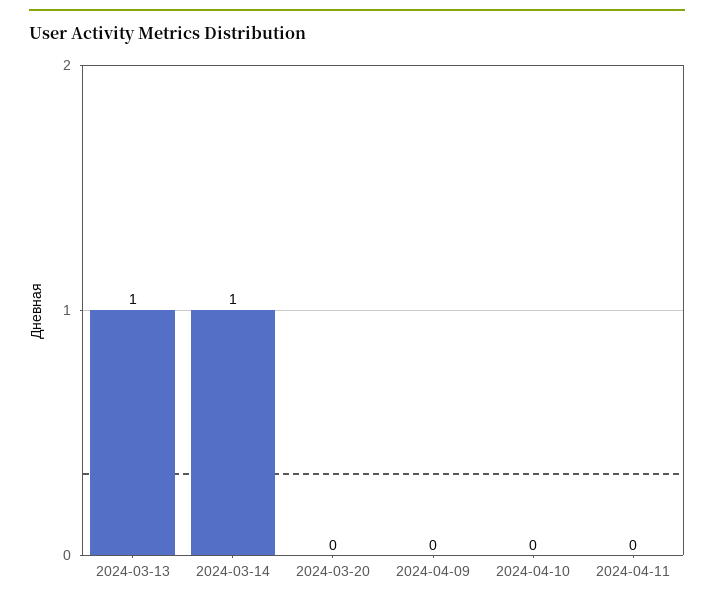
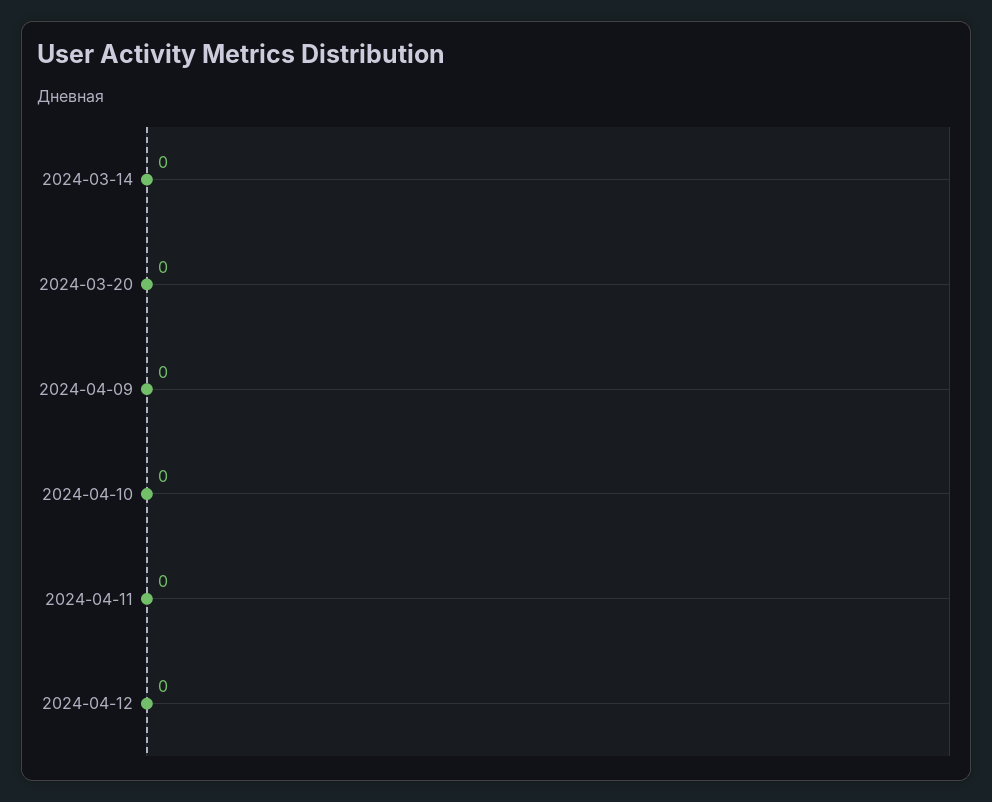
2024-03-13: 1 -> none
2024-03-14: 1 -> 0
2024-04-12: none -> 0

